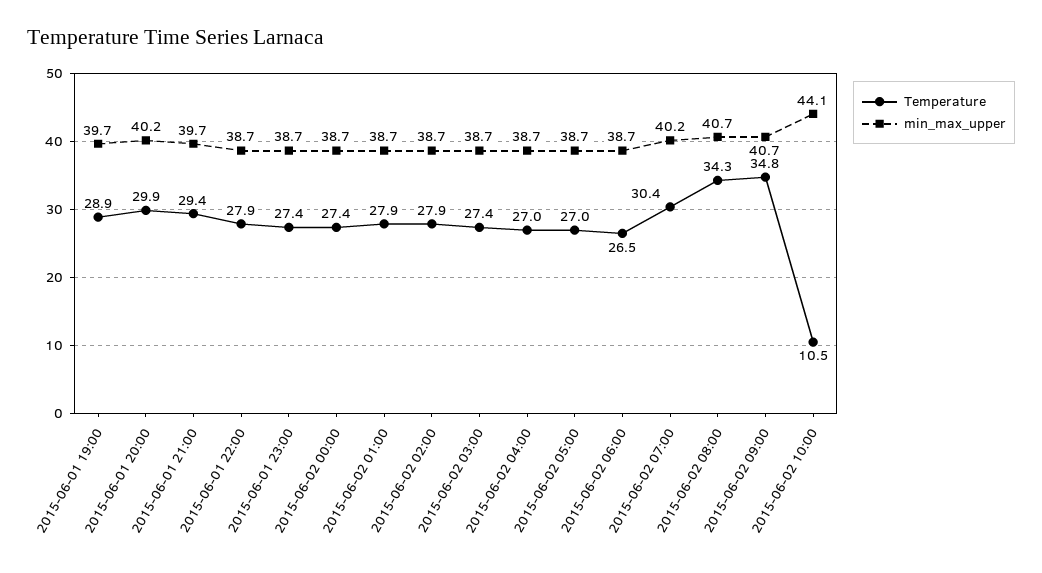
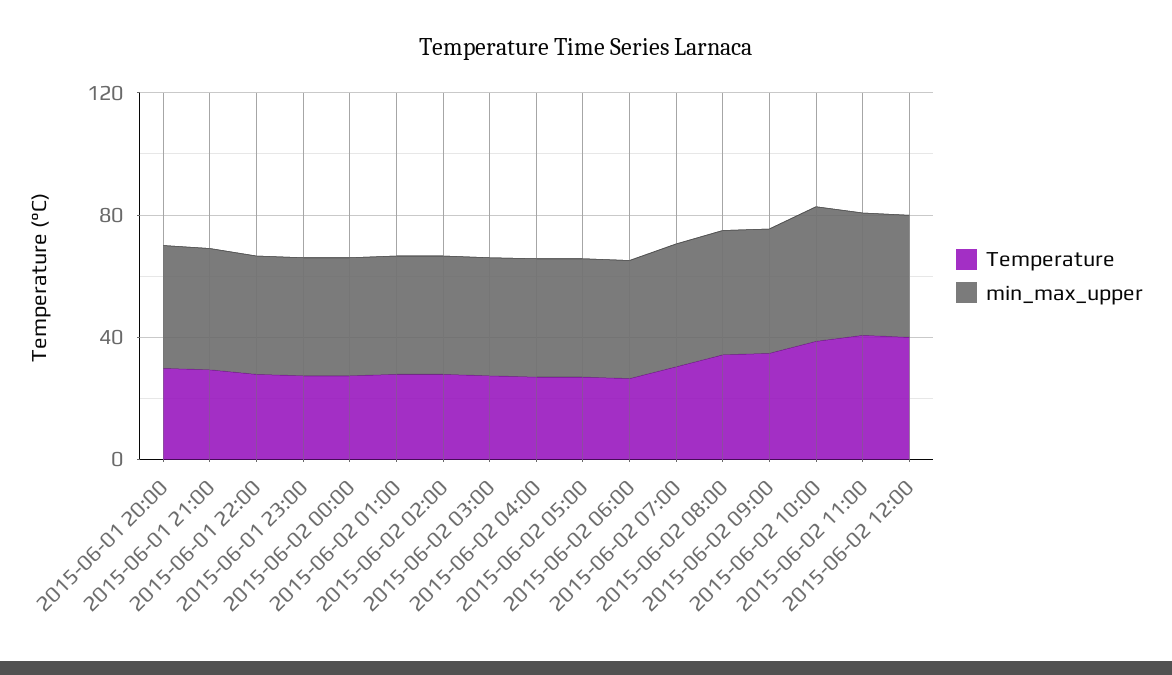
Temperature, 2015-06-01 19:00: 28.9 -> none
min_max_upper, 2015-06-01 19:00: 39.7 -> none
Temperature, 2015-06-02 10:00: 10.5 -> 40
Temperature, 2015-06-02 11:00: none -> 40
min_max_upper, 2015-06-02 11:00: none -> 40
Temperature, 2015-06-02 12:00: none -> 40
min_max_upper, 2015-06-02 12:00: none -> 40

